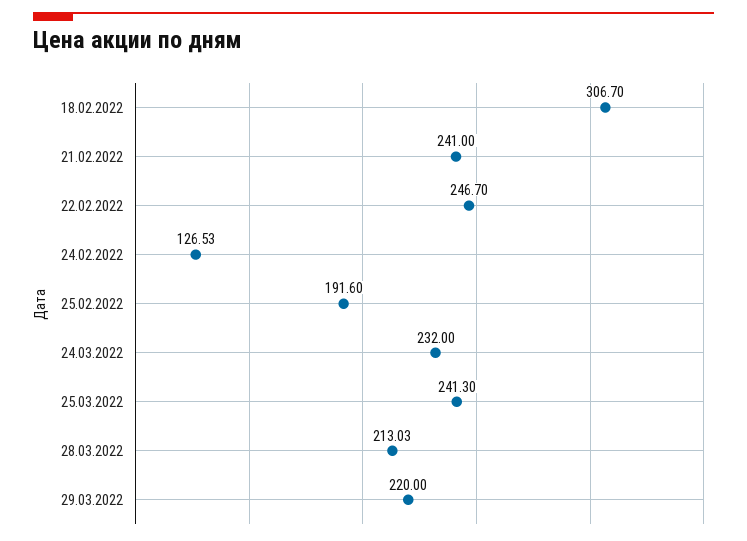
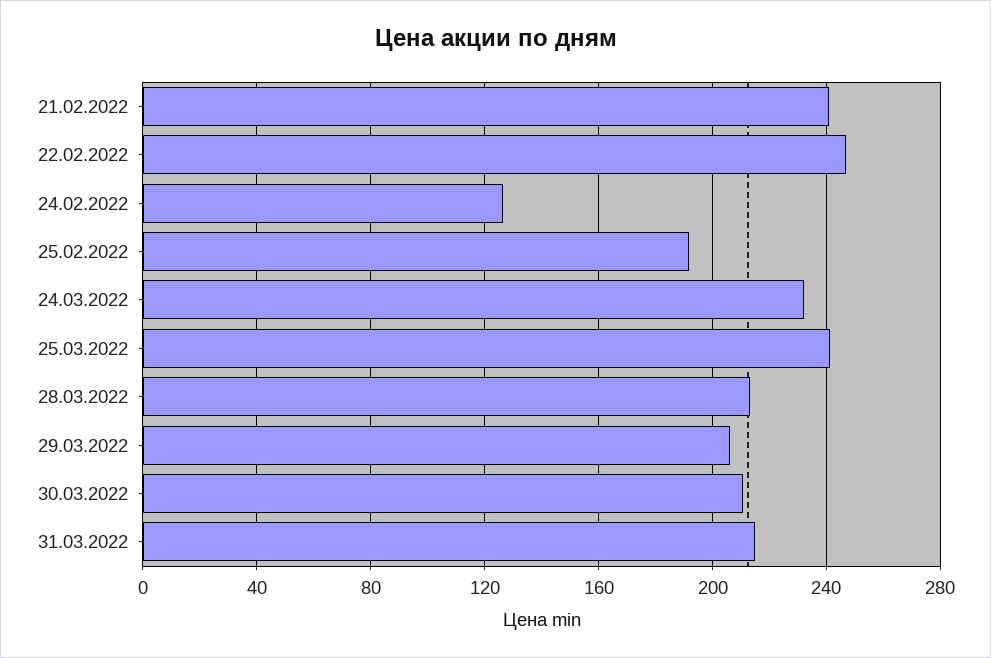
18.02.2022: 306.7 -> none
29.03.2022: 220 -> 205
30.03.2022: none -> 210
31.03.2022: none -> 215

